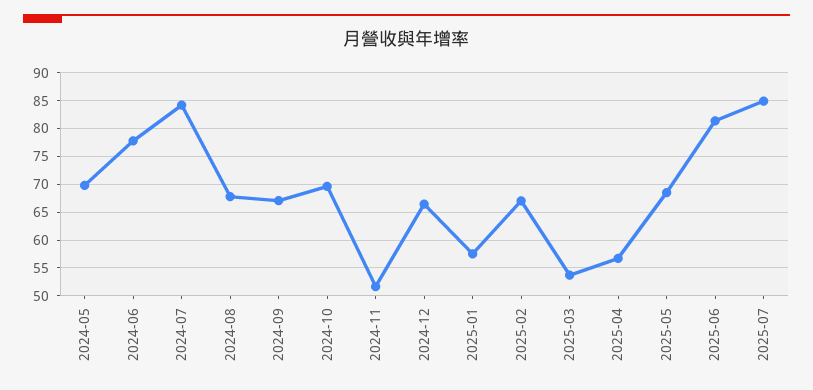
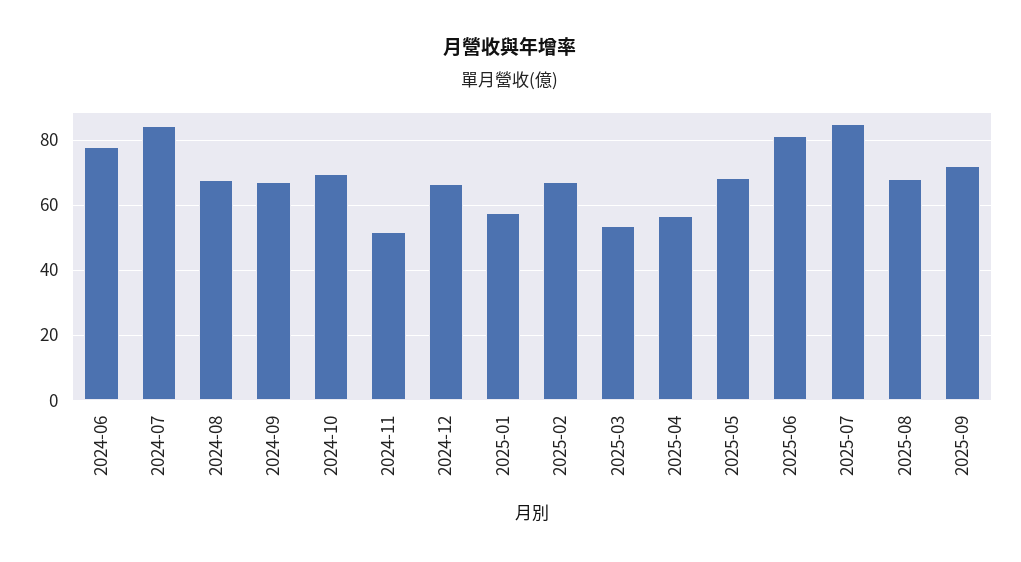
2024-05: 70 -> none
2025-08: none -> 68
2025-09: none -> 72

